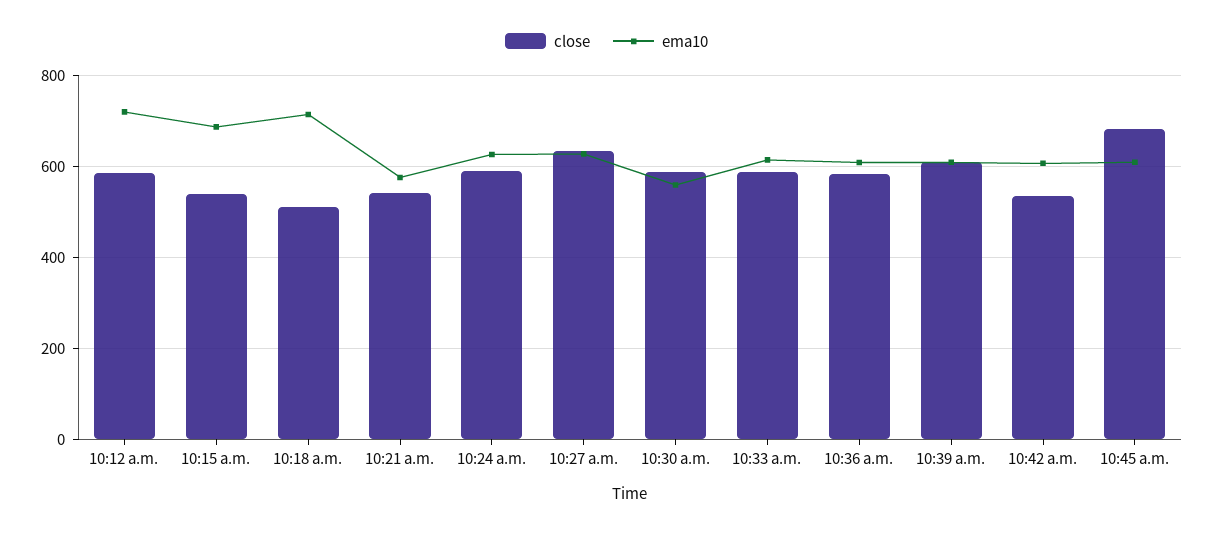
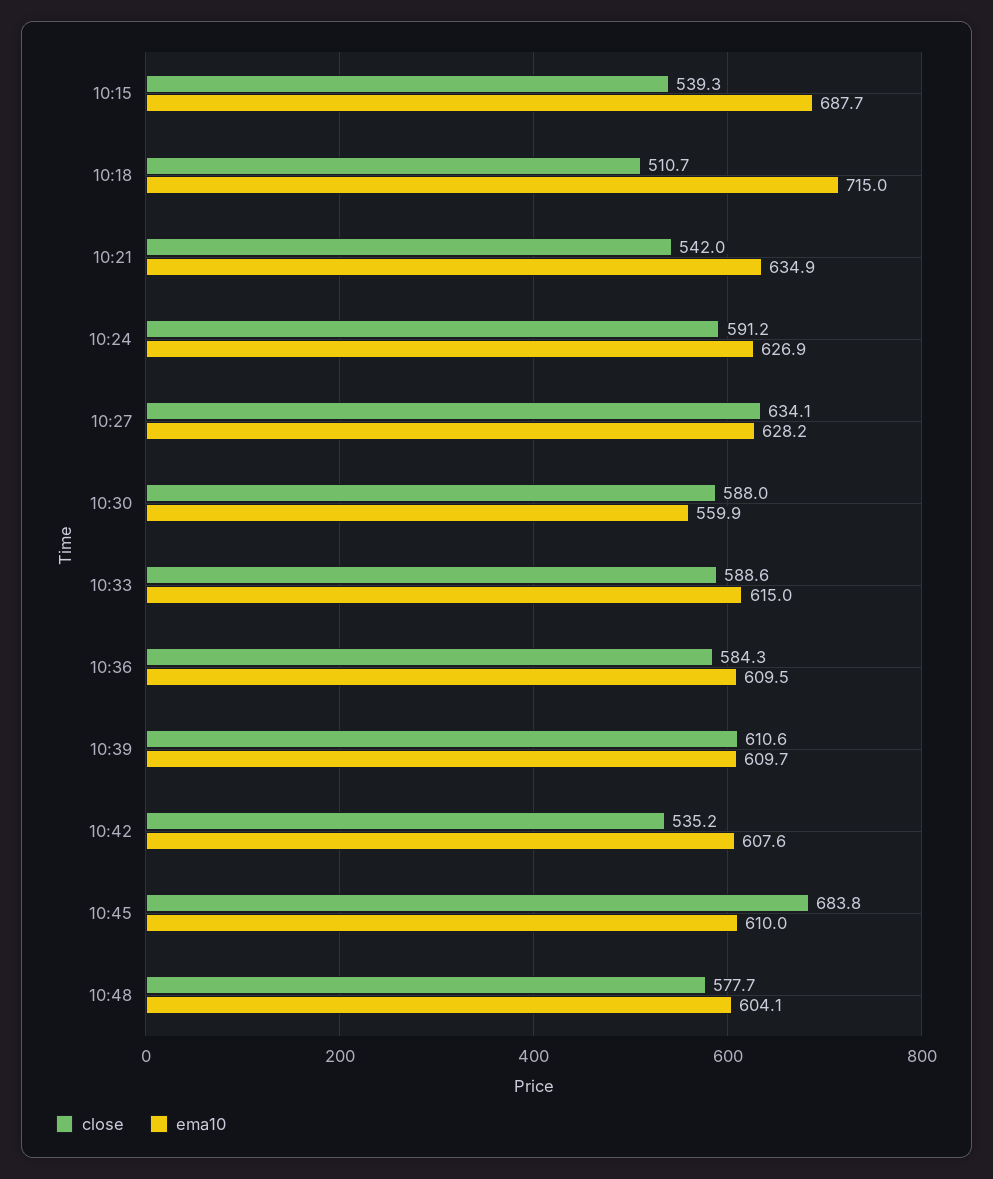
close, 10:12 a.m.: 580 -> none
ema10, 10:12 a.m.: 720 -> none
ema10, 10:21 a.m.: 580 -> 634.9
close, 10:48: none -> 577.7
ema10, 10:48: none -> 604.1

